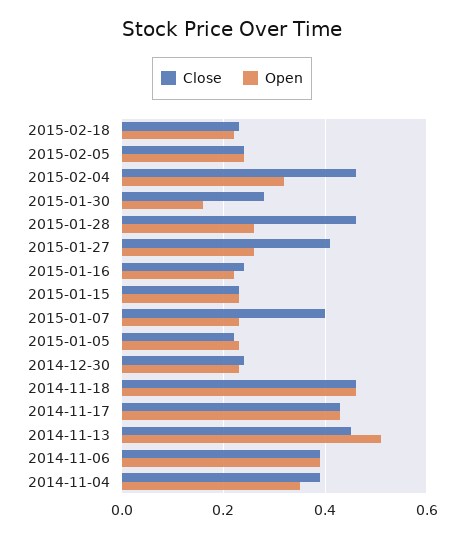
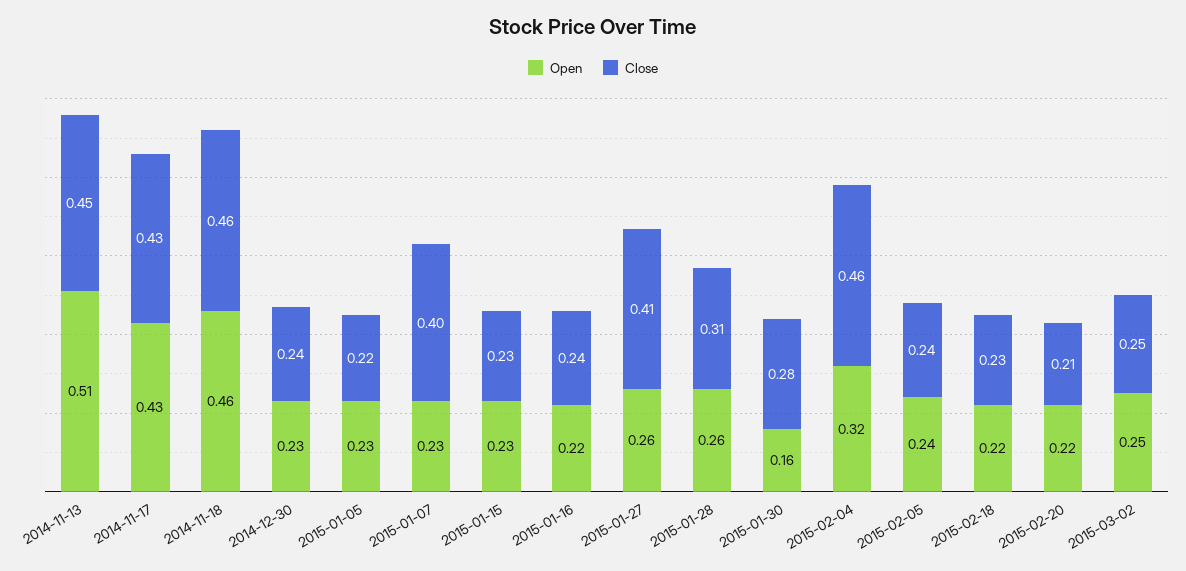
Close, 2015-01-28: 0.45 -> 0.31
Close, 2014-11-06: 0.4 -> none
Open, 2014-11-06: 0.4 -> none
Close, 2014-11-04: 0.4 -> none
Open, 2014-11-04: 0.35 -> none
Open, 2015-02-20: none -> 0.22
Close, 2015-02-20: none -> 0.21
Open, 2015-03-02: none -> 0.25
Close, 2015-03-02: none -> 0.25

